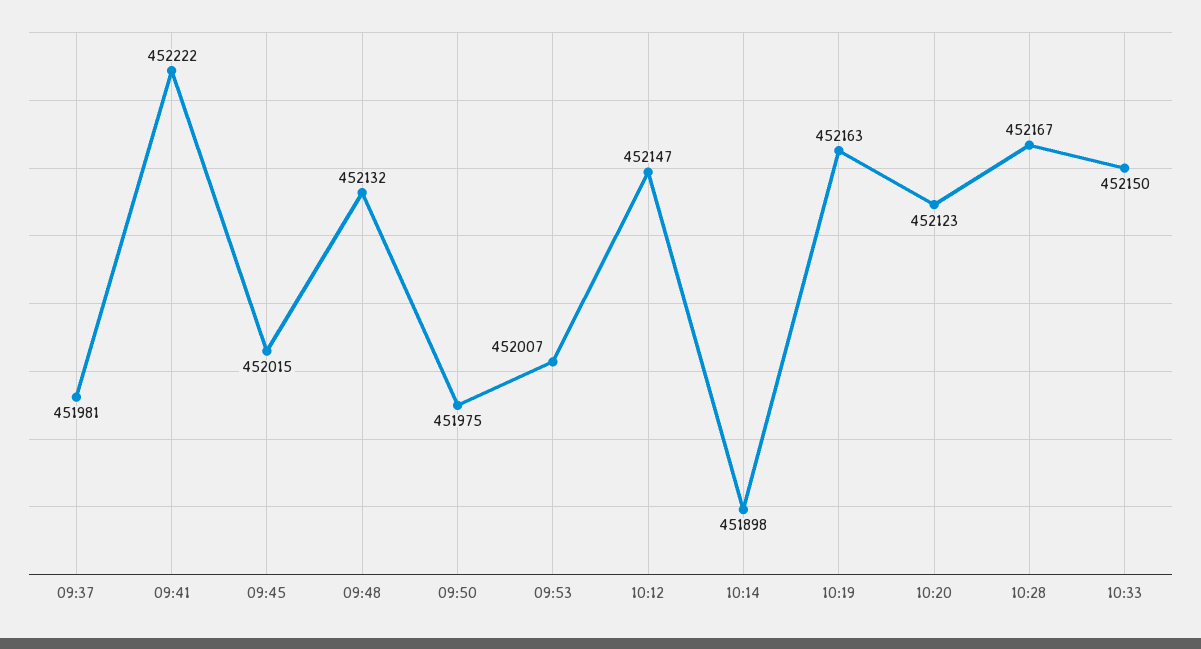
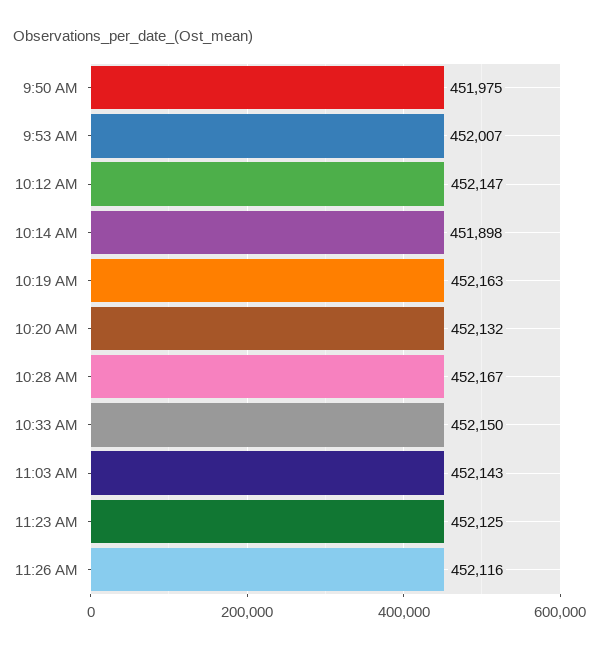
09:37: 451981 -> none
09:41: 452222 -> none
09:45: 452015 -> none
09:48: 452132 -> none
10:20: 452123 -> 452132
11:03 AM: none -> 452143
11:23 AM: none -> 452125
11:26 AM: none -> 452116

